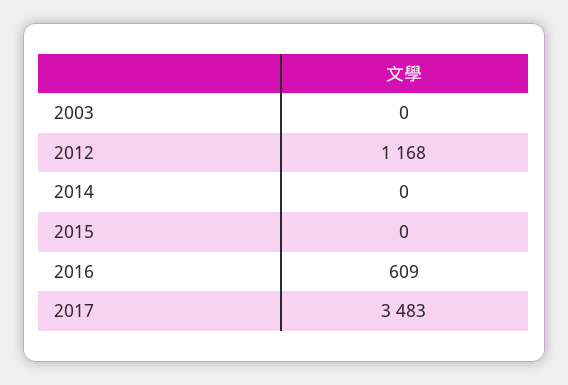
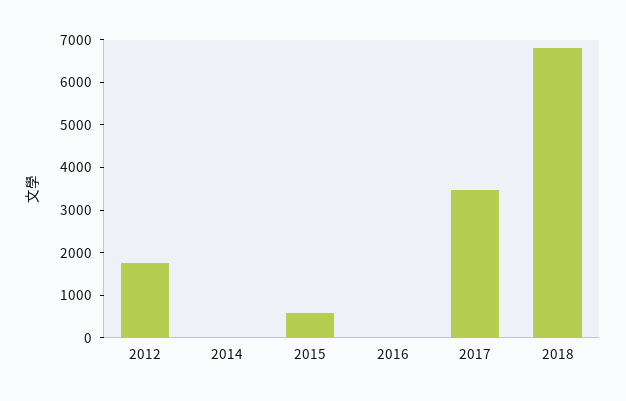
2003: 0 -> none
2012: 1168 -> 1800
2015: 0 -> 600
2016: 609 -> 0
2018: none -> 6800

